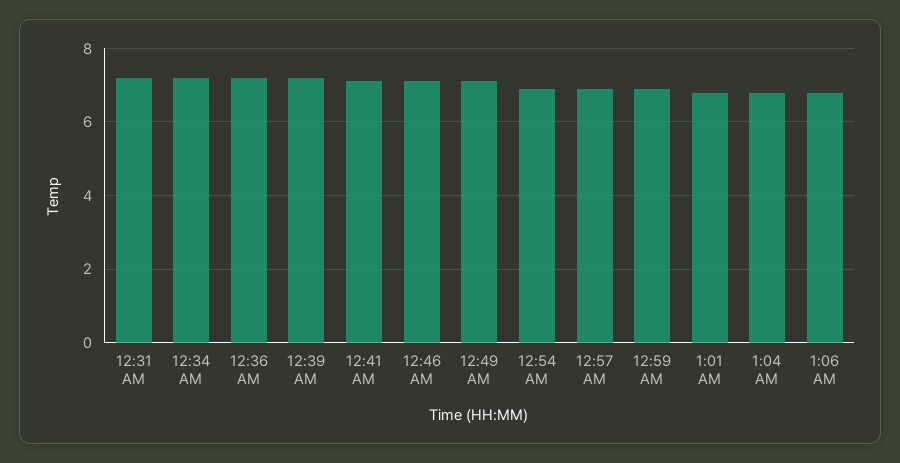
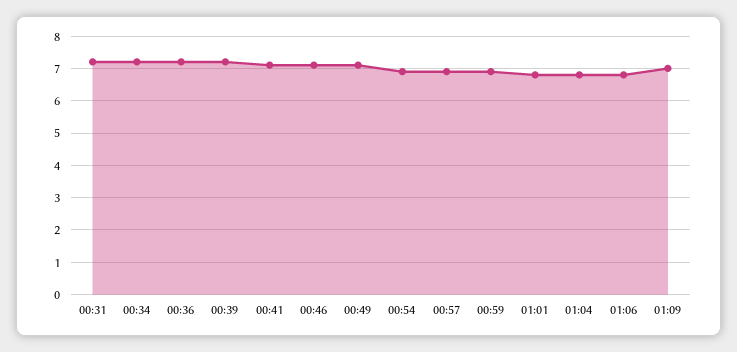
01:09: none -> 7

